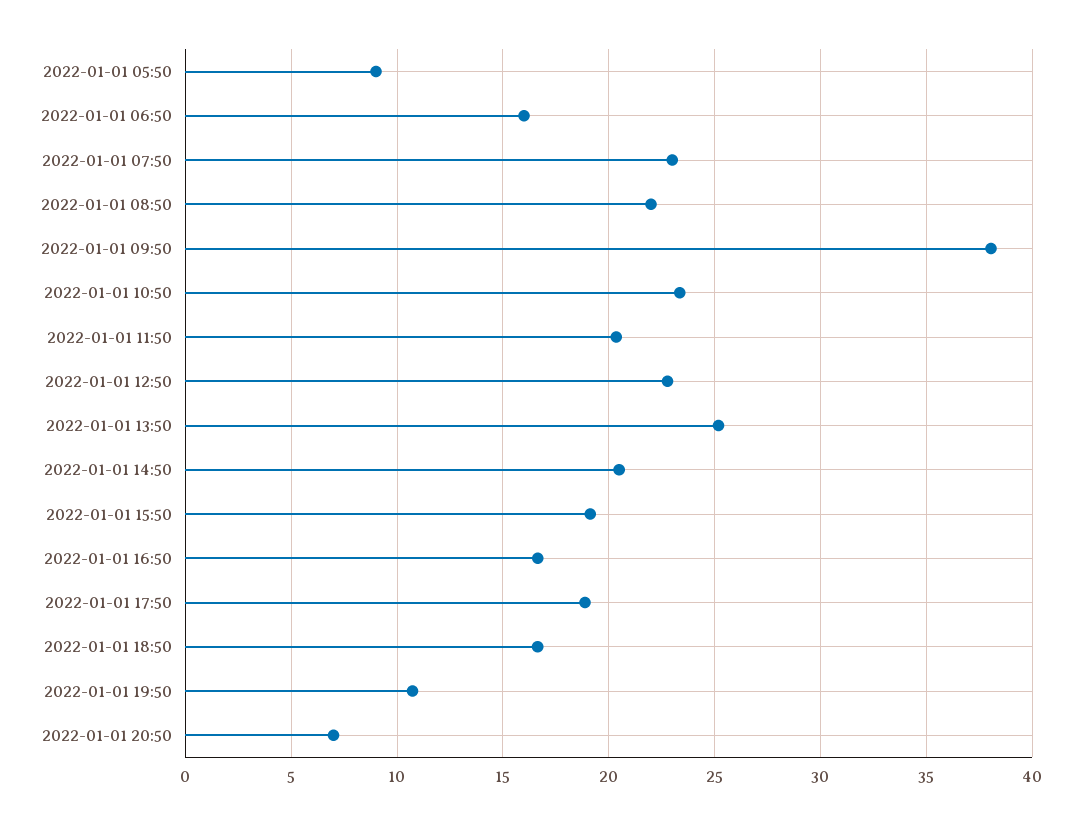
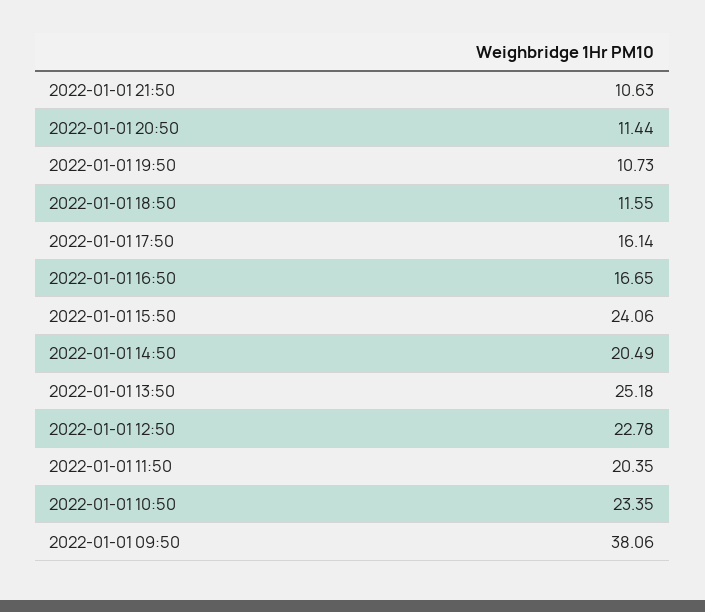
2022-01-01 05:50: 9 -> none
2022-01-01 06:50: 16 -> none
2022-01-01 07:50: 23 -> none
2022-01-01 08:50: 22 -> none
2022-01-01 15:50: 19 -> 24.06
2022-01-01 17:50: 19 -> 16.14
2022-01-01 18:50: 16.5 -> 11.55
2022-01-01 20:50: 7 -> 11.44
2022-01-01 21:50: none -> 10.63

